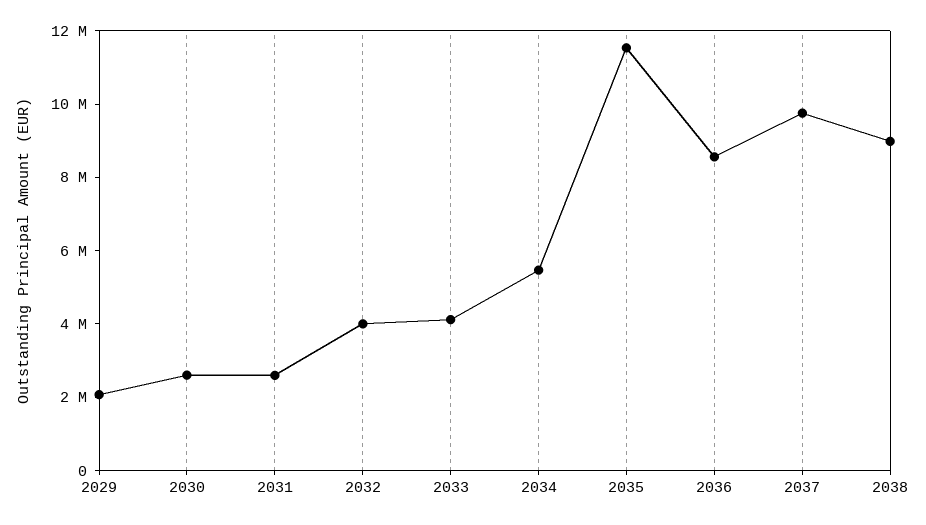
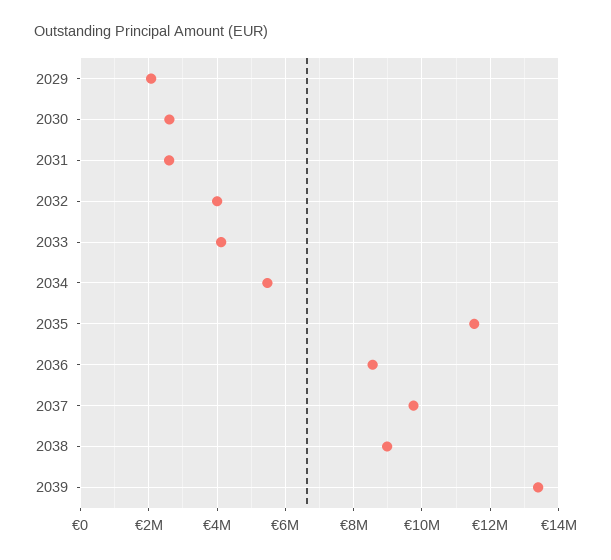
2039: none -> 13400000

